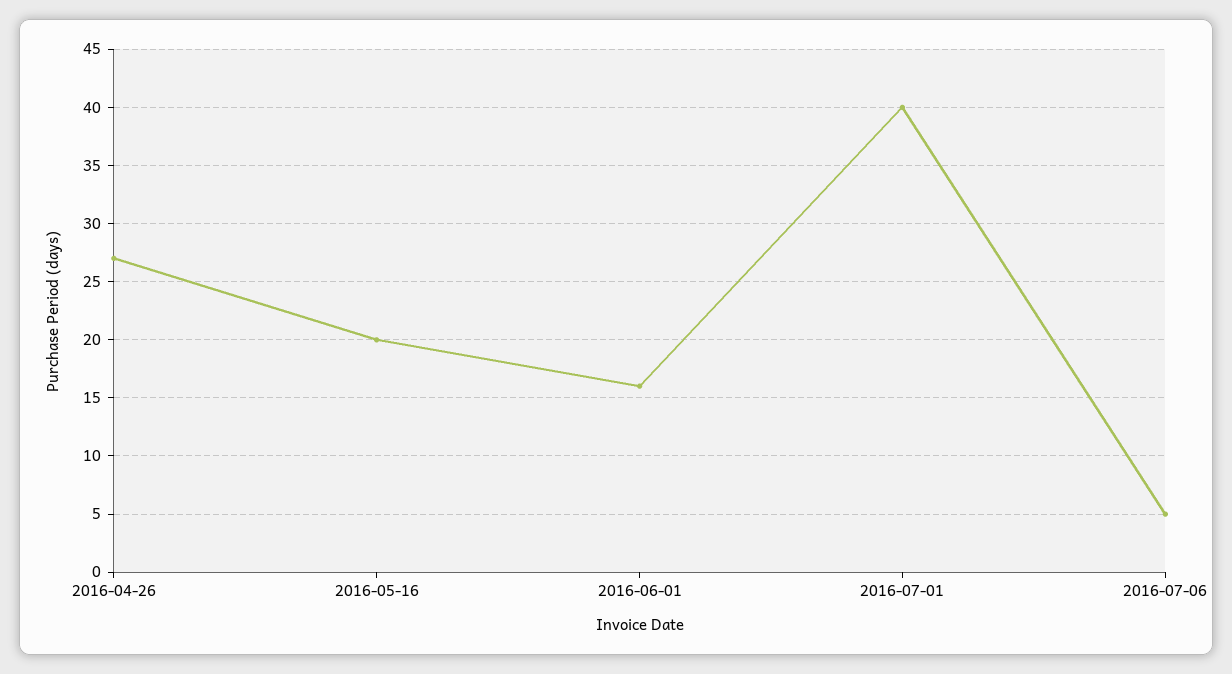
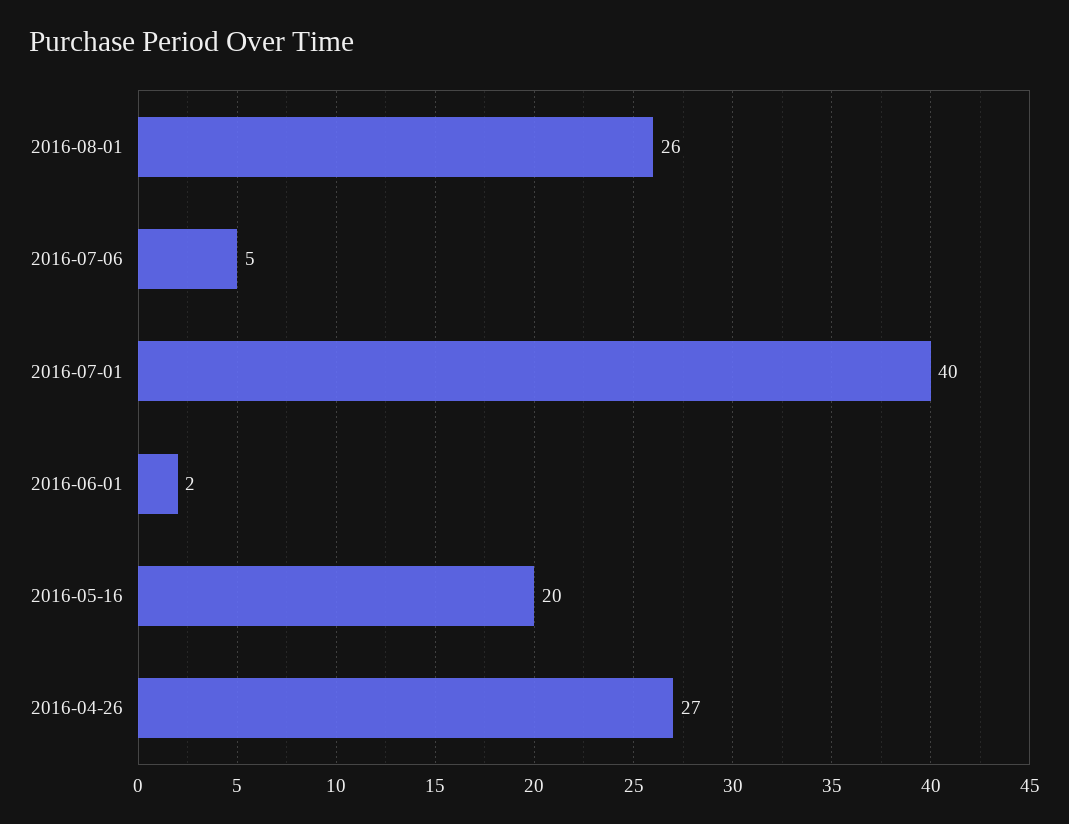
2016-06-01: 16 -> 2
2016-08-01: none -> 26

